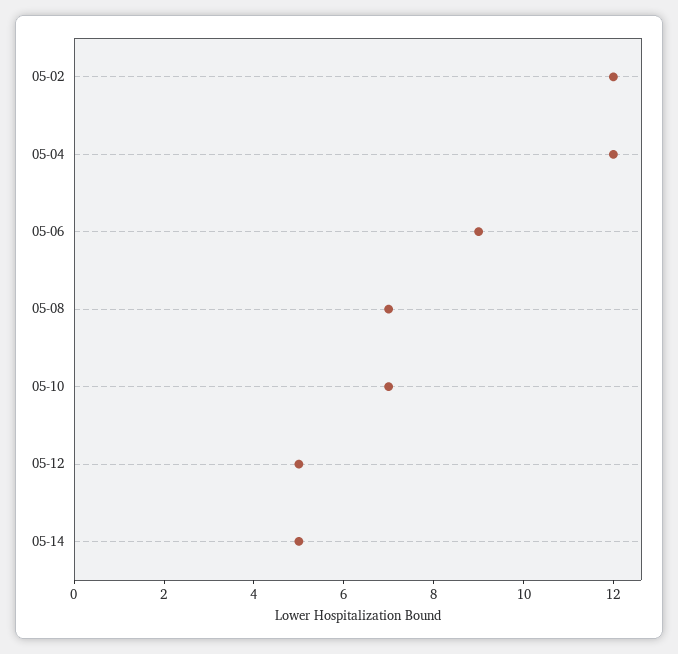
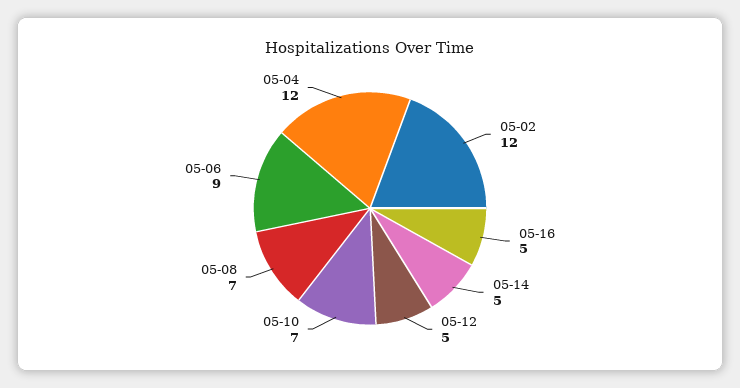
05-16: none -> 5

